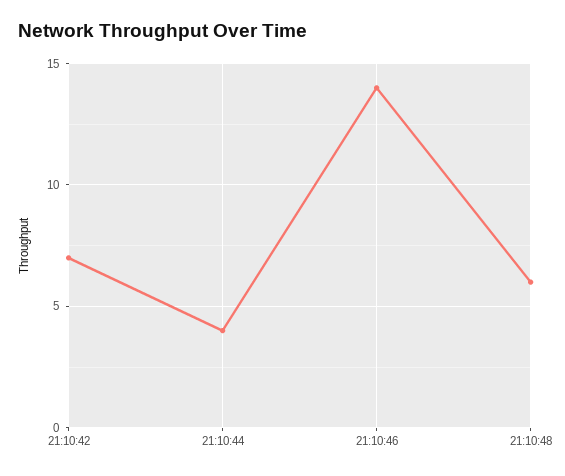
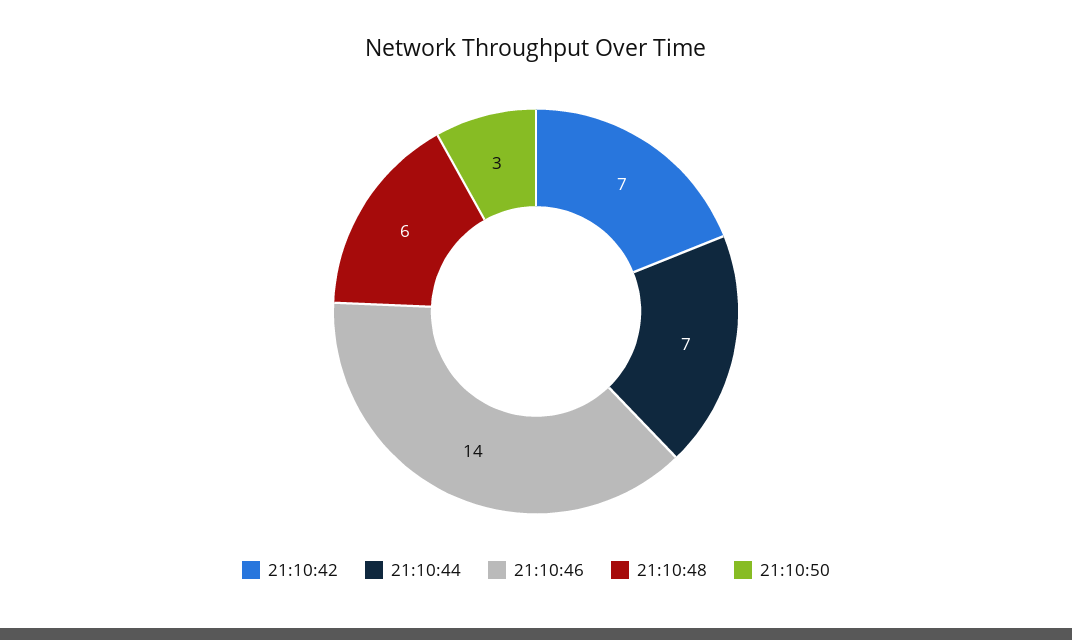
21:10:44: 4 -> 7
21:10:50: none -> 3

